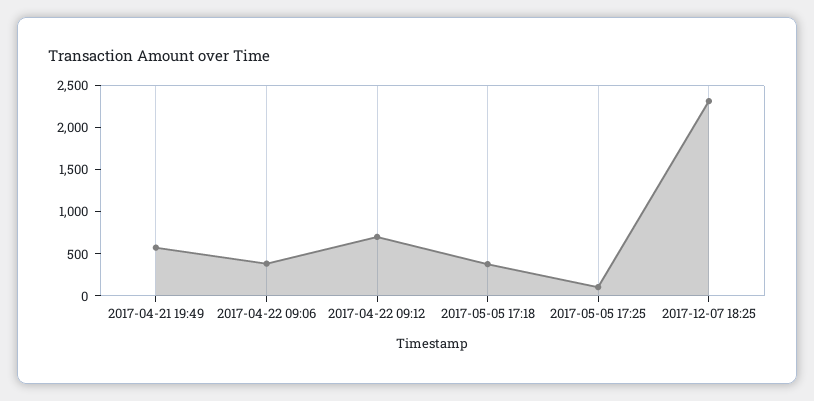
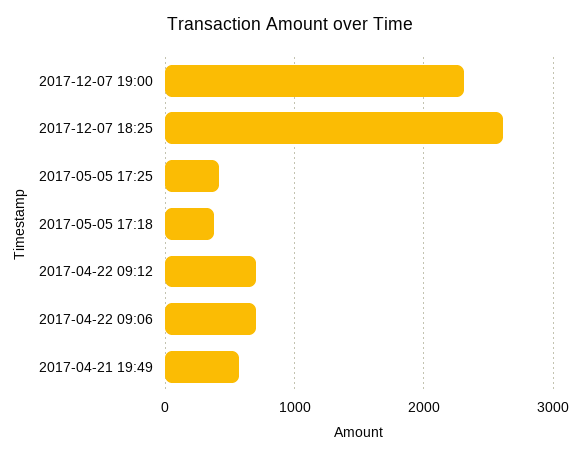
2017-04-22 09:06: 400 -> 700
2017-05-05 17:25: 100 -> 400
2017-12-07 18:25: 2300 -> 2600
2017-12-07 19:00: none -> 2300

